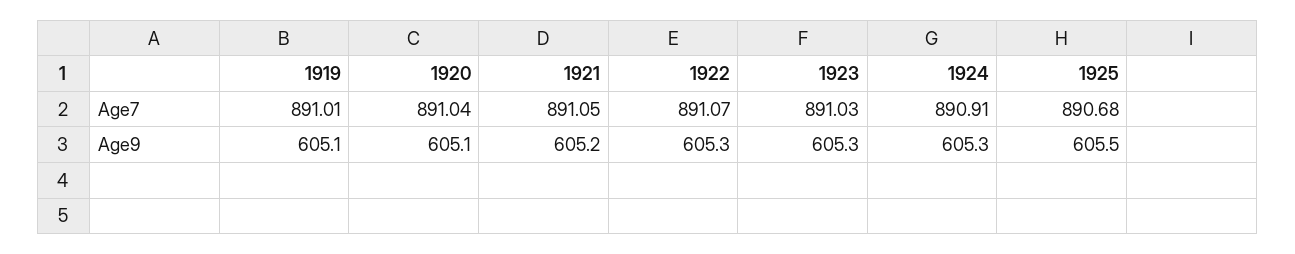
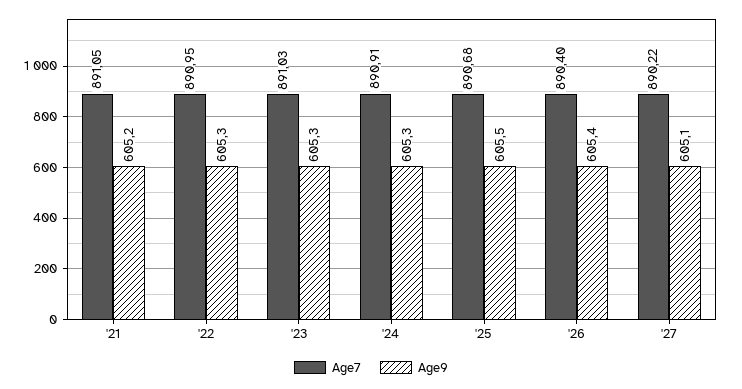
Age7, 1919: 891.01 -> none
Age7, 1920: 891.04 -> none
Age7, 1922: 891.07 -> 890.95
Age9, 1919: 605.1 -> none
Age9, 1920: 605.1 -> none
Age7, '26: none -> 890.4
Age9, '26: none -> 605.4
Age7, '27: none -> 890.22
Age9, '27: none -> 605.1

